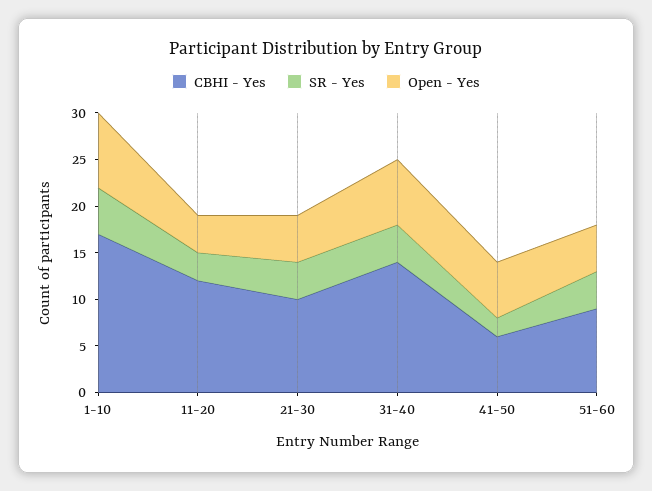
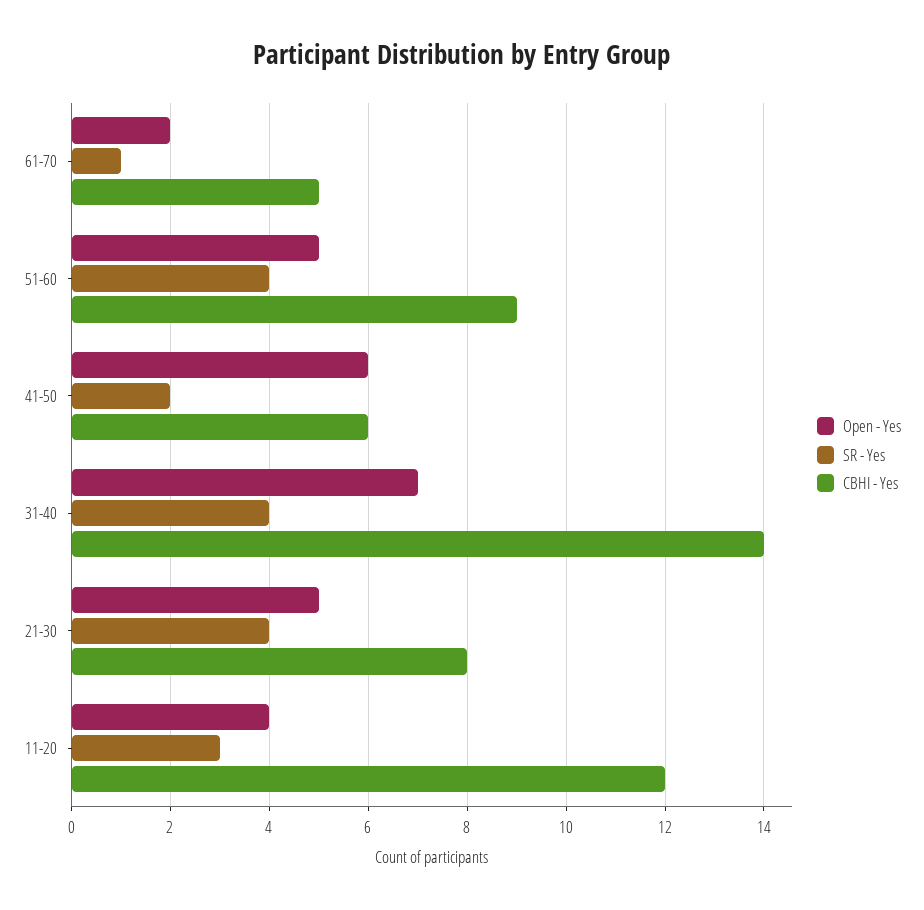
CBHI - Yes, 1-10: 17 -> none
SR - Yes, 1-10: 5 -> none
Open - Yes, 1-10: 8 -> none
CBHI - Yes, 21-30: 10 -> 8
Open - Yes, 61-70: none -> 2
SR - Yes, 61-70: none -> 1
CBHI - Yes, 61-70: none -> 5

